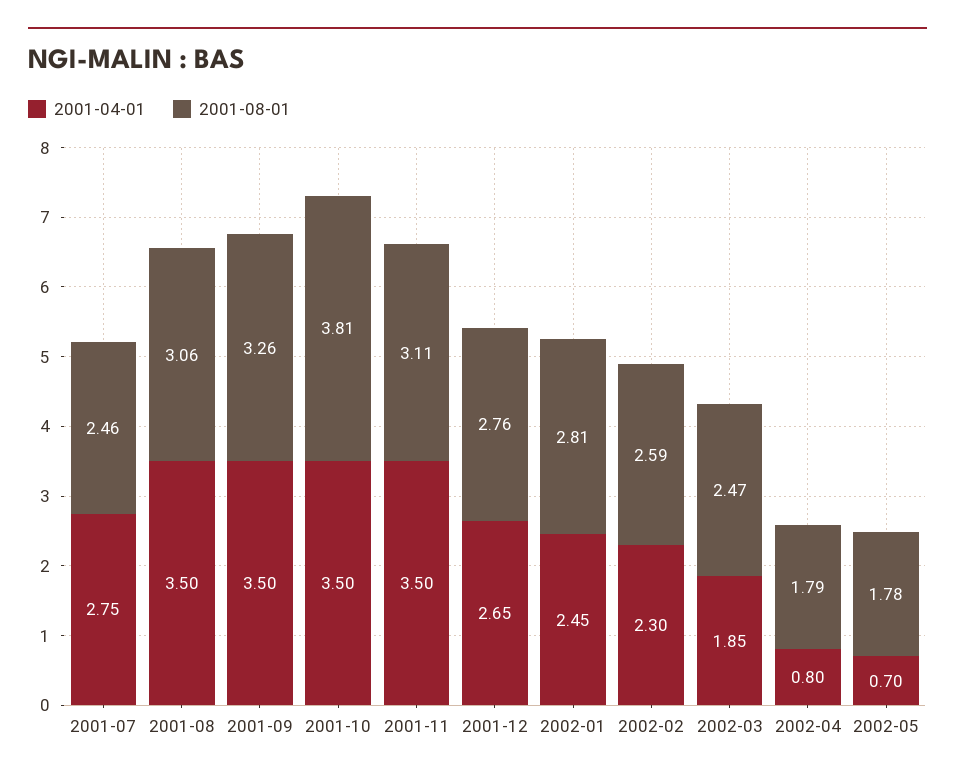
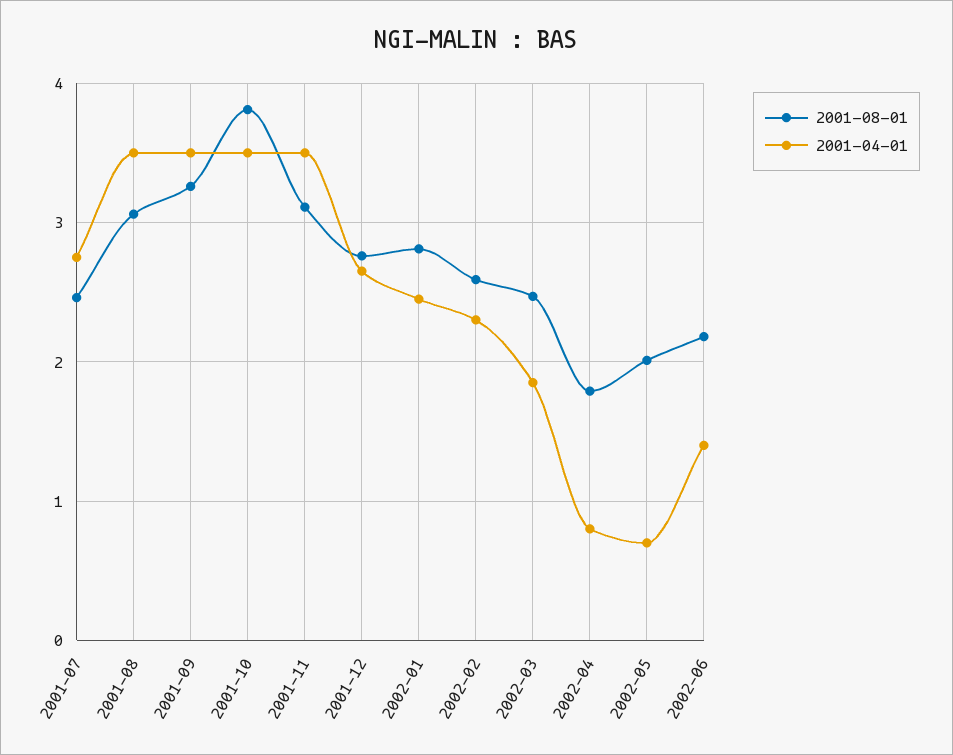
2001-08-01, 2002-05: 1.78 -> 2
2001-08-01, 2002-06: none -> 2.2
2001-04-01, 2002-06: none -> 1.4

